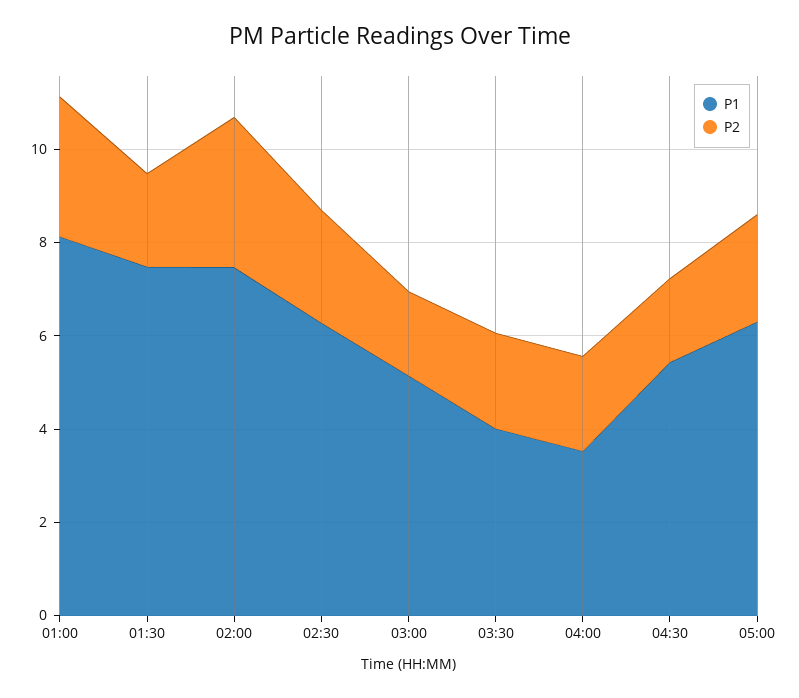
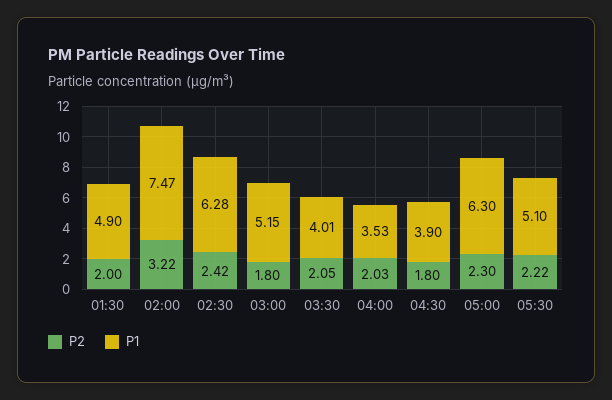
P1, 01:00: 8 -> none
P2, 01:00: 3 -> none
P1, 01:30: 7.5 -> 4.9
P1, 04:30: 5.5 -> 3.9
P2, 05:30: none -> 2.22
P1, 05:30: none -> 5.1

